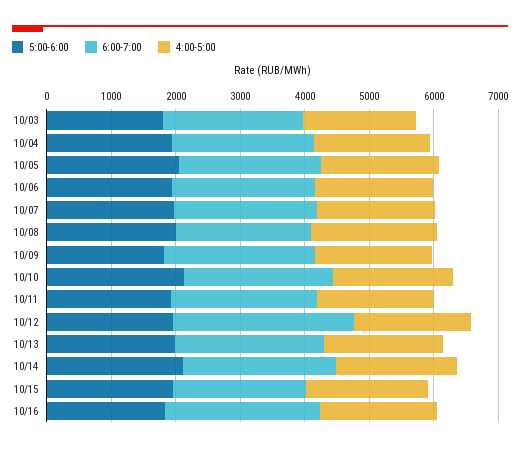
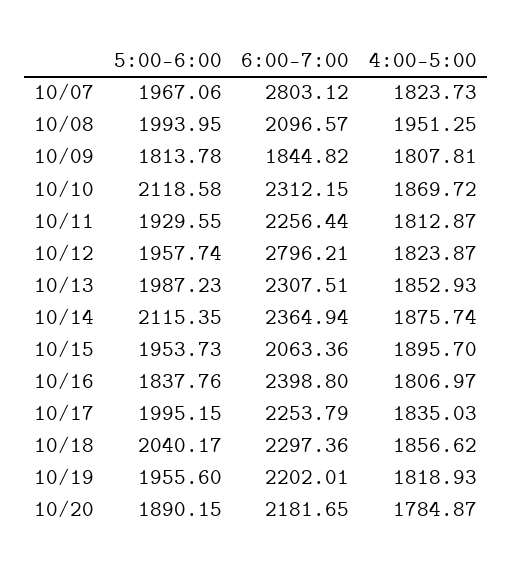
5:00-6:00, 10/03: 1800 -> none
6:00-7:00, 10/03: 2200 -> none
4:00-5:00, 10/03: 1800 -> none
5:00-6:00, 10/04: 2000 -> none
6:00-7:00, 10/04: 2200 -> none
4:00-5:00, 10/04: 1800 -> none
5:00-6:00, 10/05: 2000 -> none
6:00-7:00, 10/05: 2200 -> none
4:00-5:00, 10/05: 1800 -> none
5:00-6:00, 10/06: 2000 -> none
6:00-7:00, 10/06: 2200 -> none
4:00-5:00, 10/06: 1800 -> none
6:00-7:00, 10/07: 2200 -> 2803.12
6:00-7:00, 10/09: 2400 -> 1844.82
5:00-6:00, 10/17: none -> 1995.15
6:00-7:00, 10/17: none -> 2253.79
4:00-5:00, 10/17: none -> 1835.03
5:00-6:00, 10/18: none -> 2040.17
6:00-7:00, 10/18: none -> 2297.36
4:00-5:00, 10/18: none -> 1856.62
5:00-6:00, 10/19: none -> 1955.6
6:00-7:00, 10/19: none -> 2202.01
4:00-5:00, 10/19: none -> 1818.93
5:00-6:00, 10/20: none -> 1890.15
6:00-7:00, 10/20: none -> 2181.65
4:00-5:00, 10/20: none -> 1784.87

